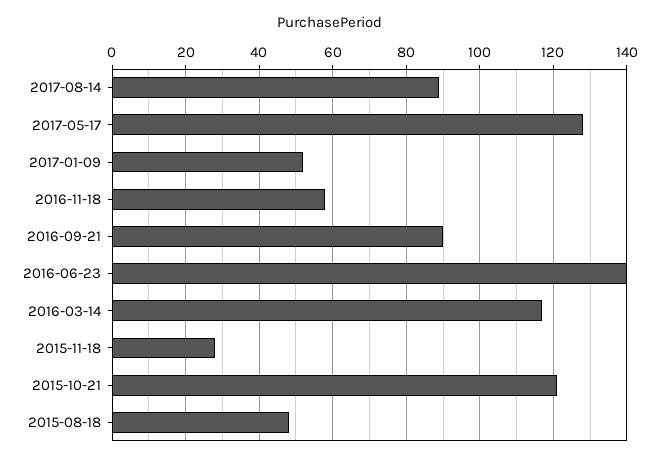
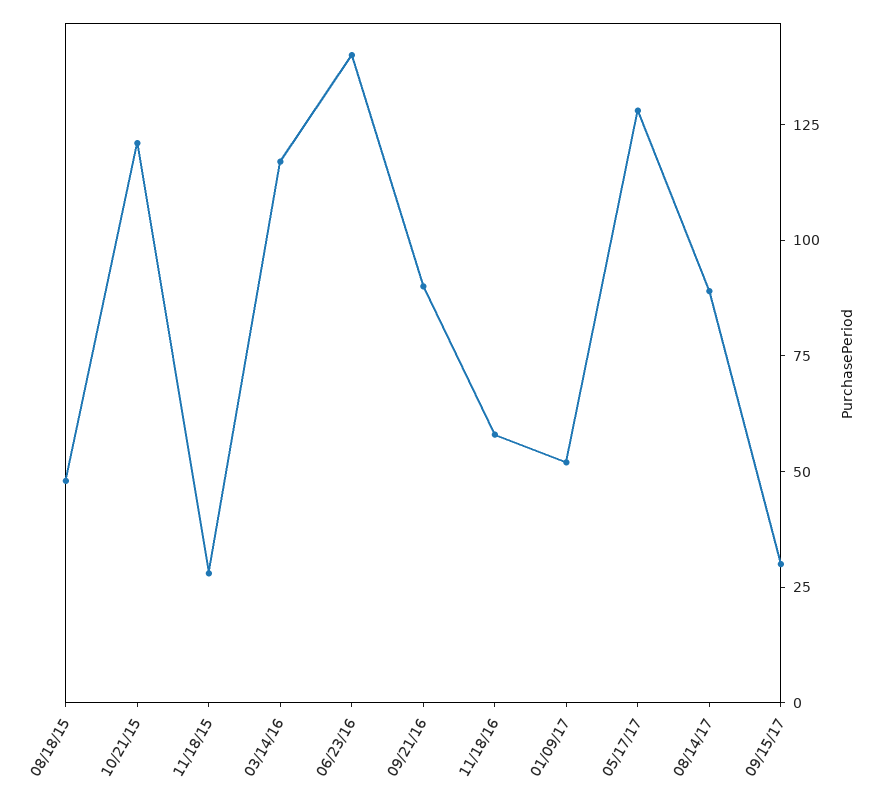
09/15/17: none -> 30

